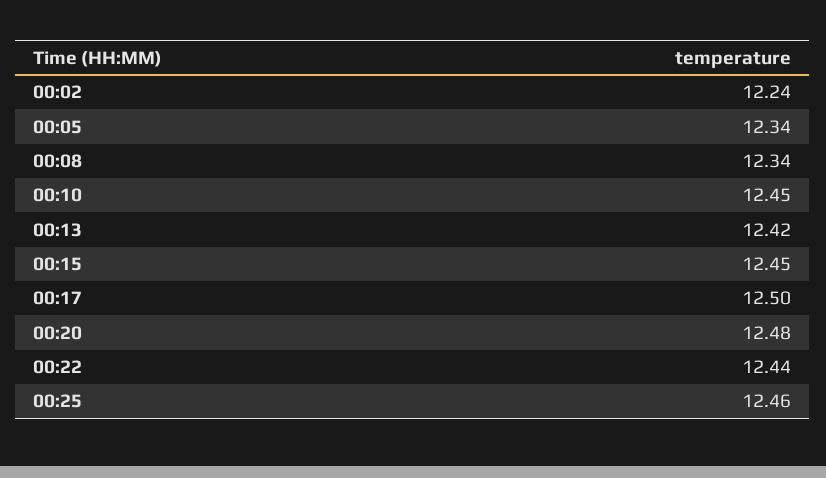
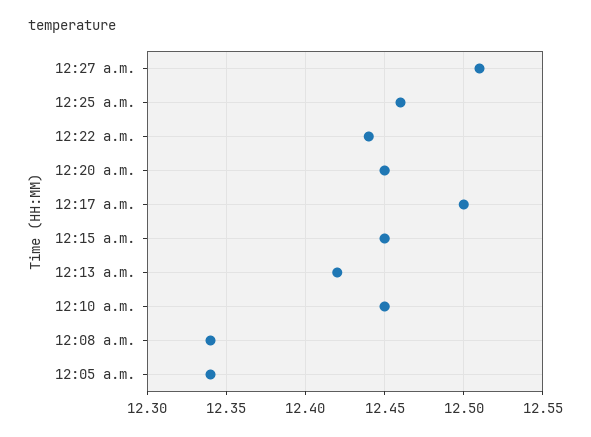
00:02: 12.24 -> none
00:20: 12.48 -> 12.45
12:27 a.m.: none -> 12.51

